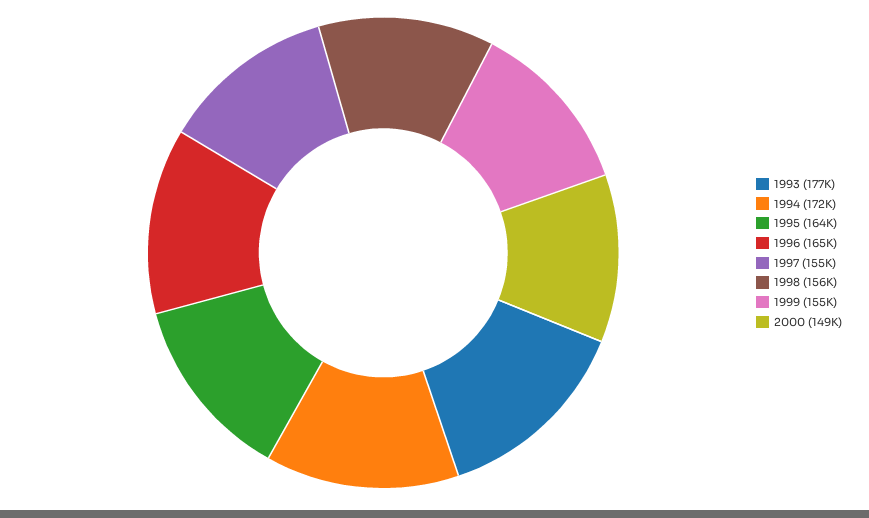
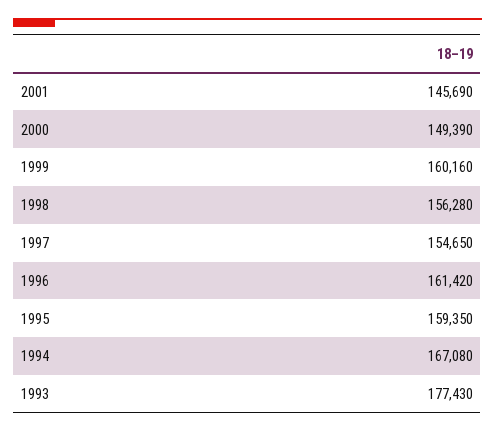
1994: 172000 -> 167080
1995: 164000 -> 159350
1996: 165000 -> 161420
1999: 155000 -> 160160
2001: none -> 145690

